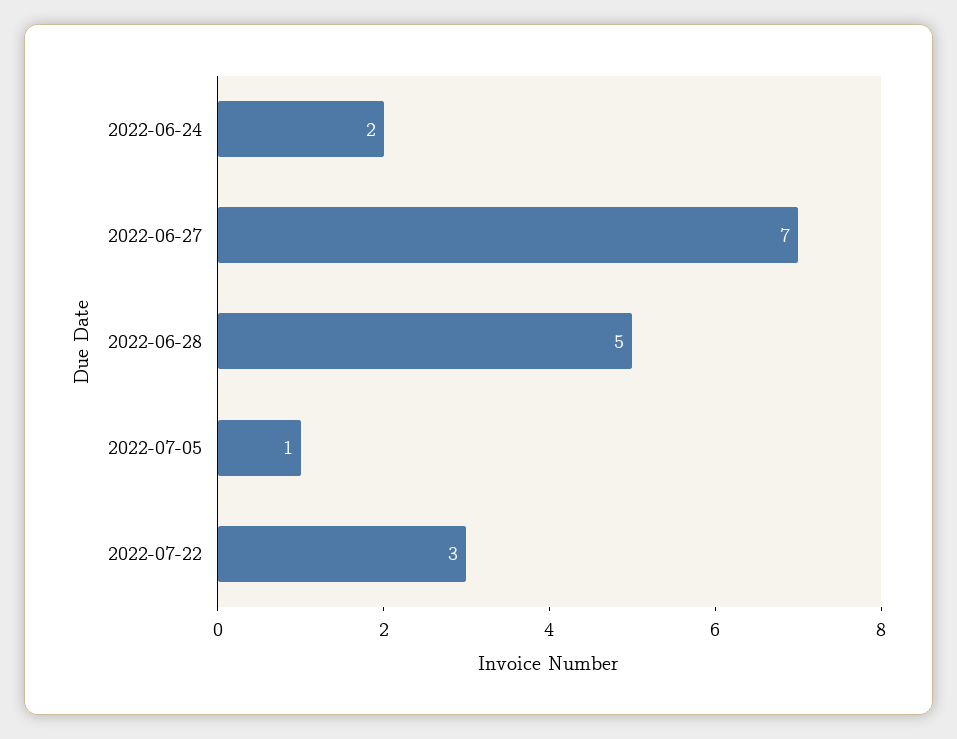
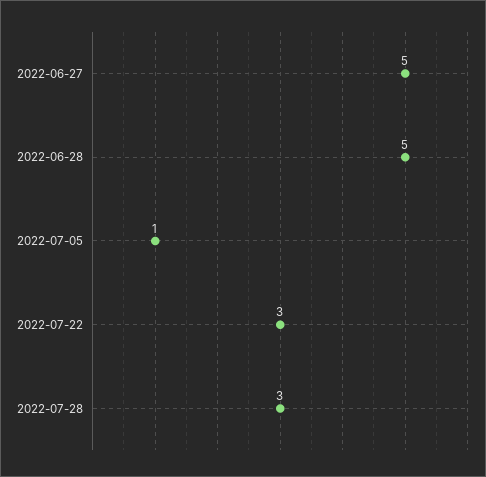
2022-06-24: 2 -> none
2022-06-27: 7 -> 5
2022-07-28: none -> 3

